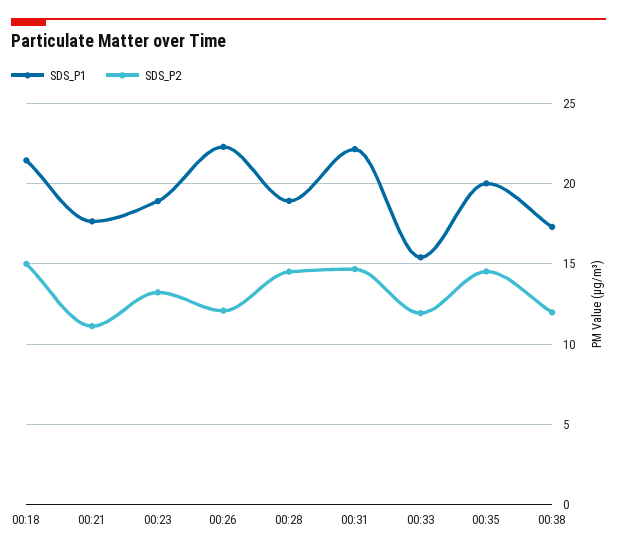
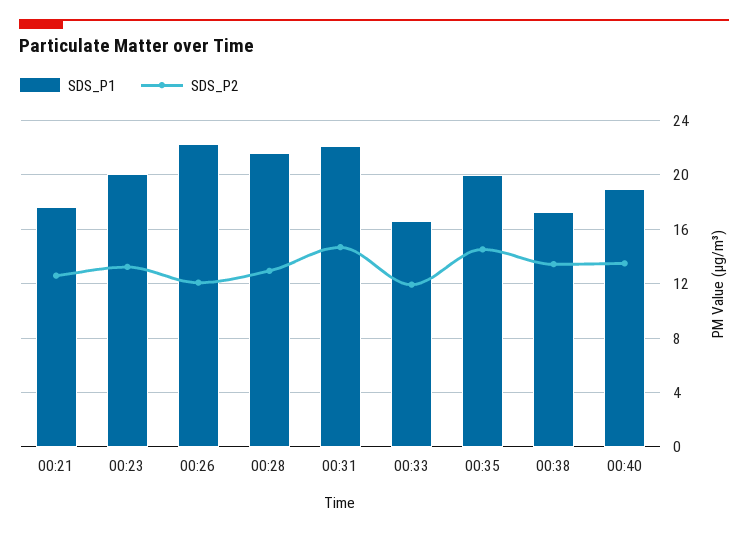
SDS_P1, 00:18: 21.5 -> none
SDS_P2, 00:18: 15 -> none
SDS_P2, 00:21: 11 -> 12.5
SDS_P1, 00:23: 19 -> 20
SDS_P1, 00:28: 19 -> 21.5
SDS_P2, 00:28: 14.5 -> 13
SDS_P1, 00:33: 15.5 -> 16.5
SDS_P2, 00:38: 12 -> 13.5
SDS_P1, 00:40: none -> 19
SDS_P2, 00:40: none -> 13.5

